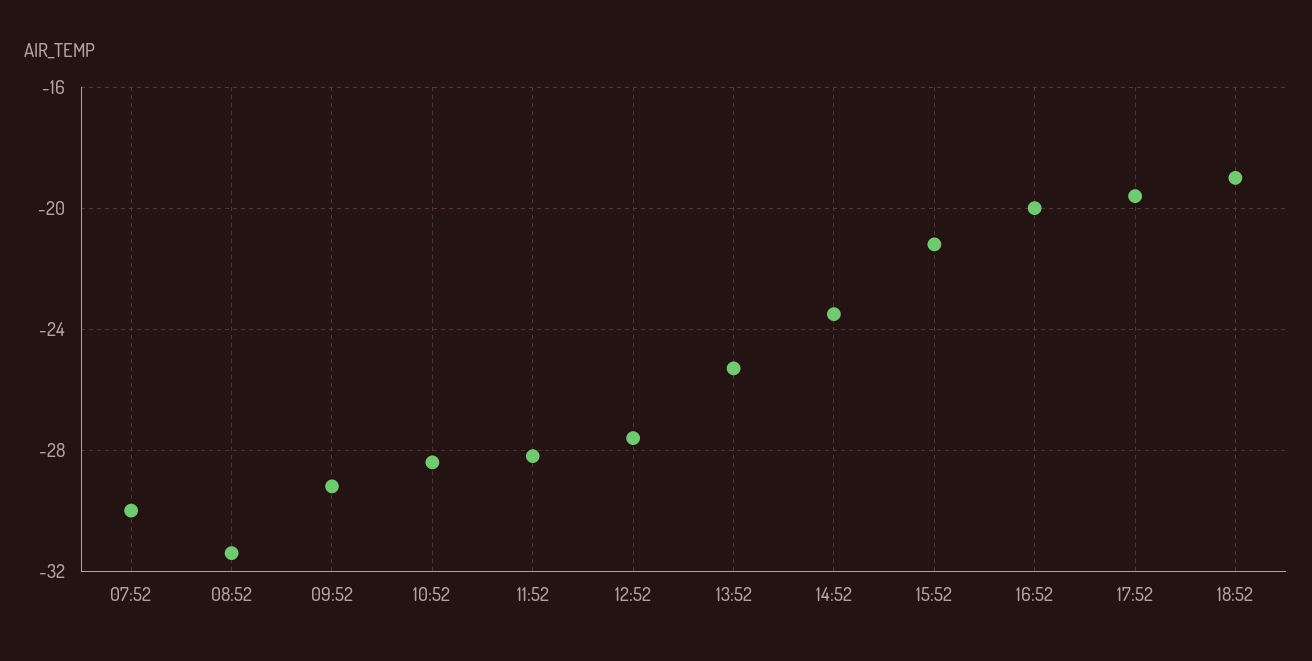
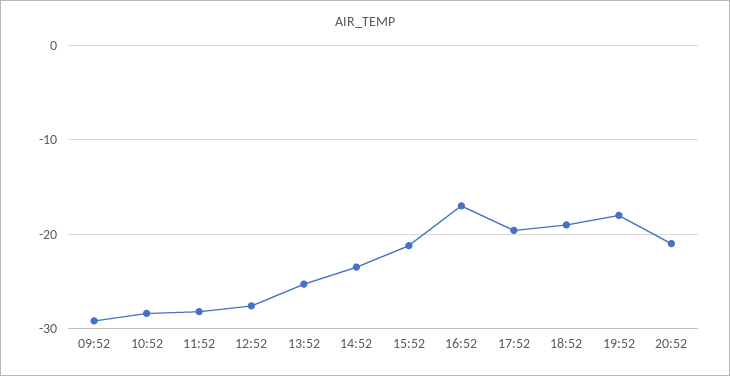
07:52: -30 -> none
08:52: -31.5 -> none
16:52: -20 -> -17
19:52: none -> -18
20:52: none -> -21

